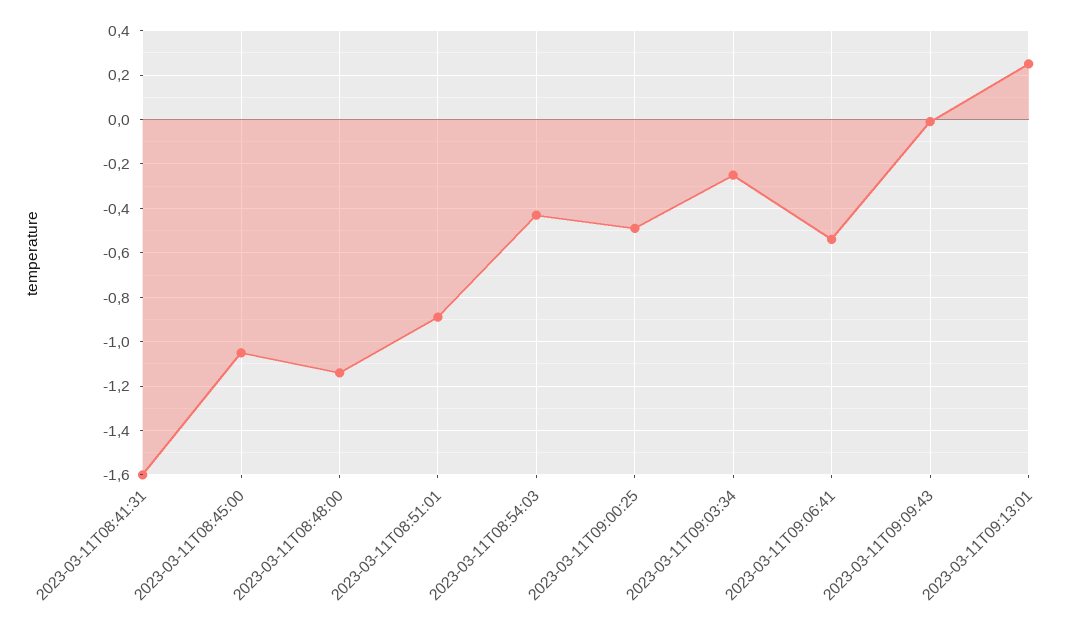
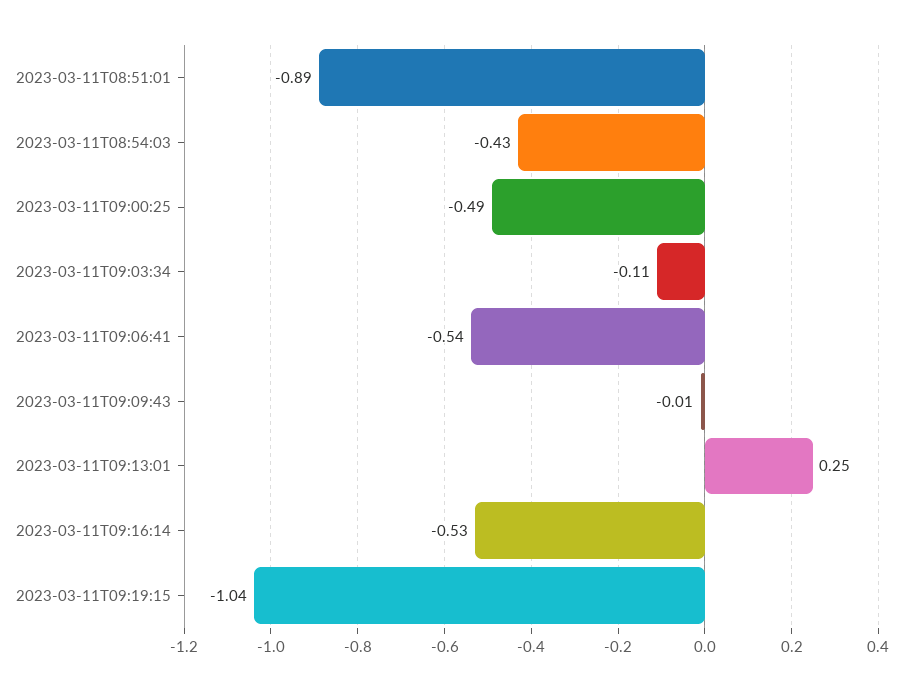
2023-03-11T08:41:31: -1.6 -> none
2023-03-11T08:45:00: -1.05 -> none
2023-03-11T08:48:00: -1.15 -> none
2023-03-11T09:03:34: -0.25 -> -0.11
2023-03-11T09:16:14: none -> -0.53
2023-03-11T09:19:15: none -> -1.04

